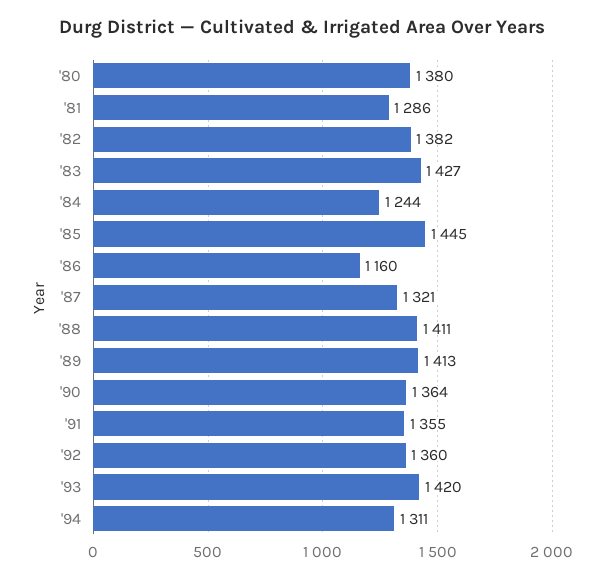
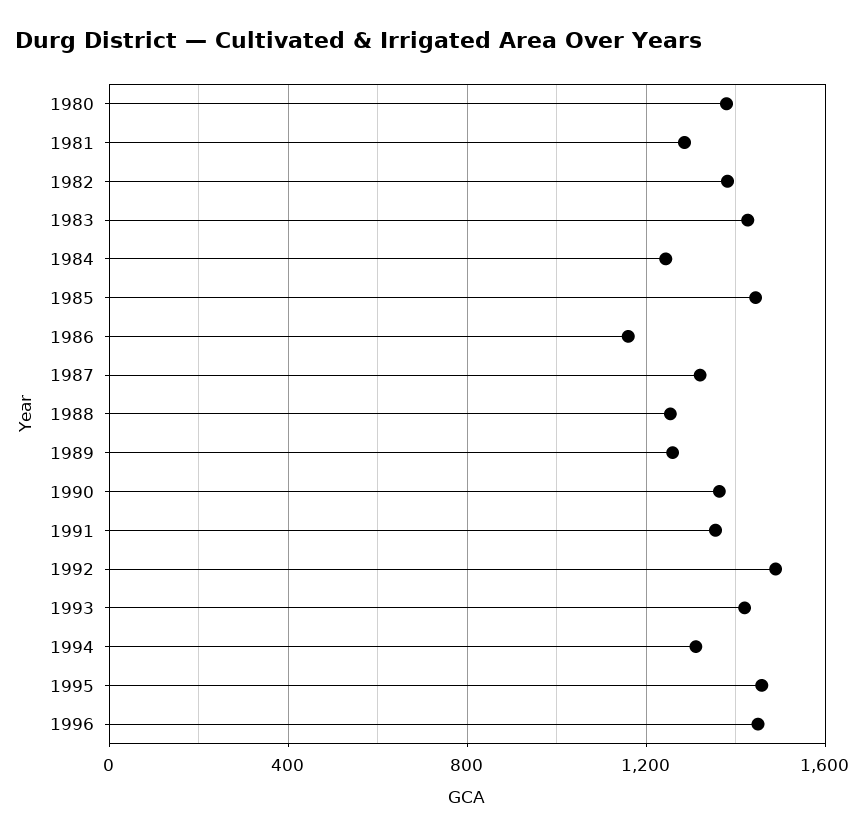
'88: 1411 -> 1250
'89: 1413 -> 1250
'92: 1360 -> 1500
1995: none -> 1450
1996: none -> 1450

